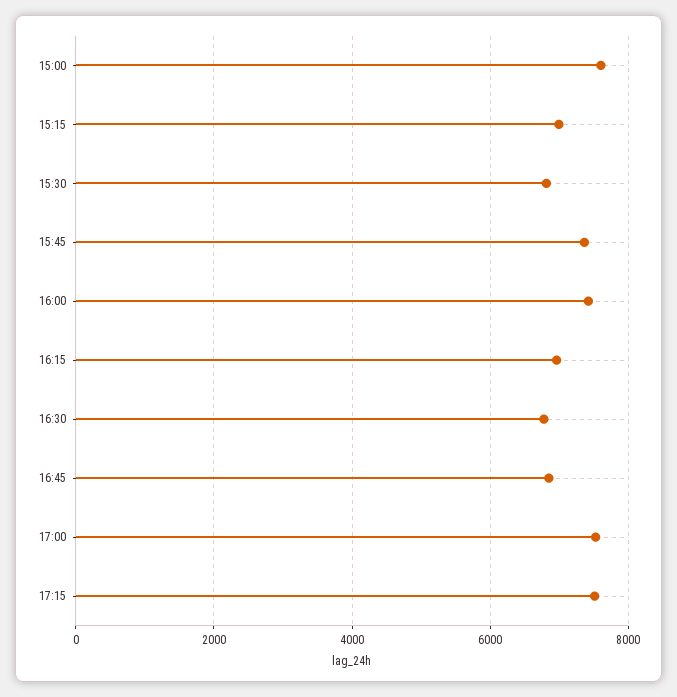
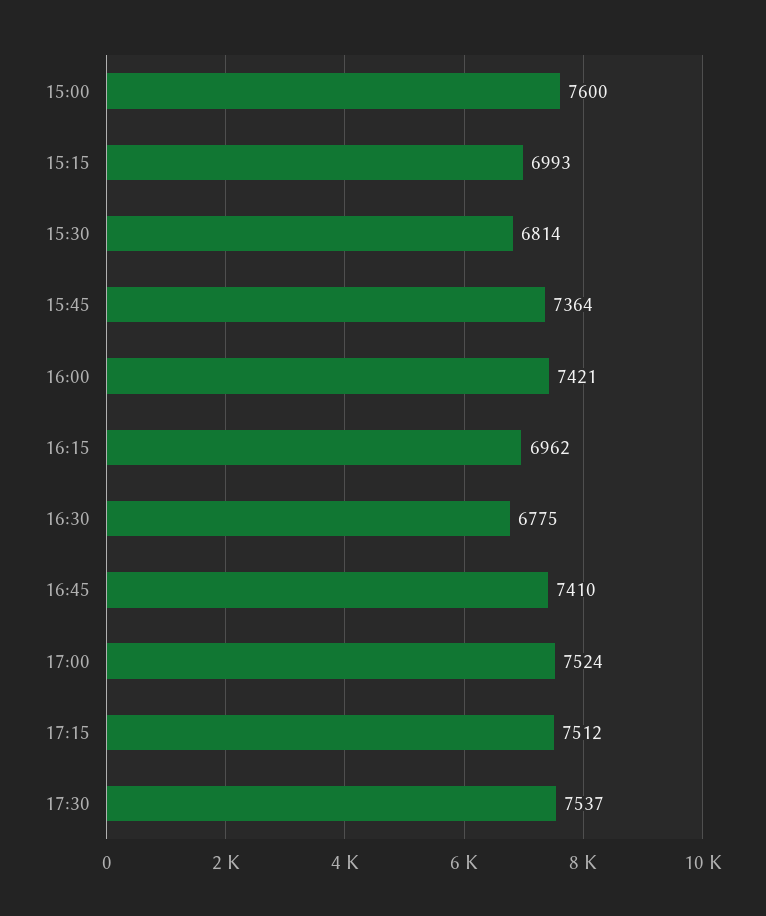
16:45: 6800 -> 7410
17:30: none -> 7537

